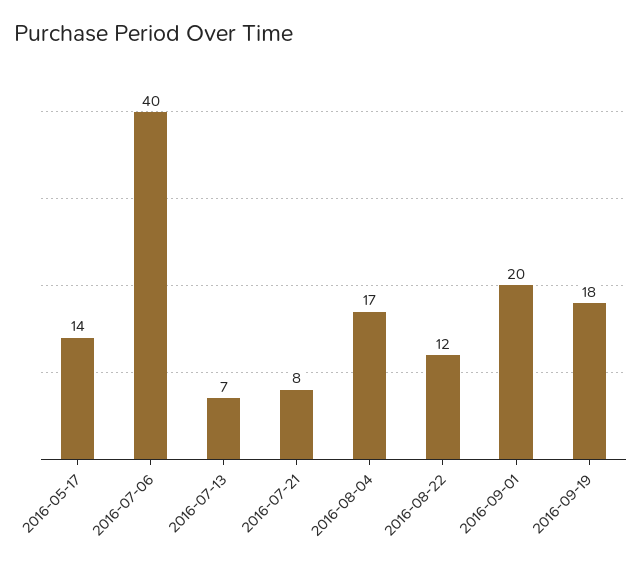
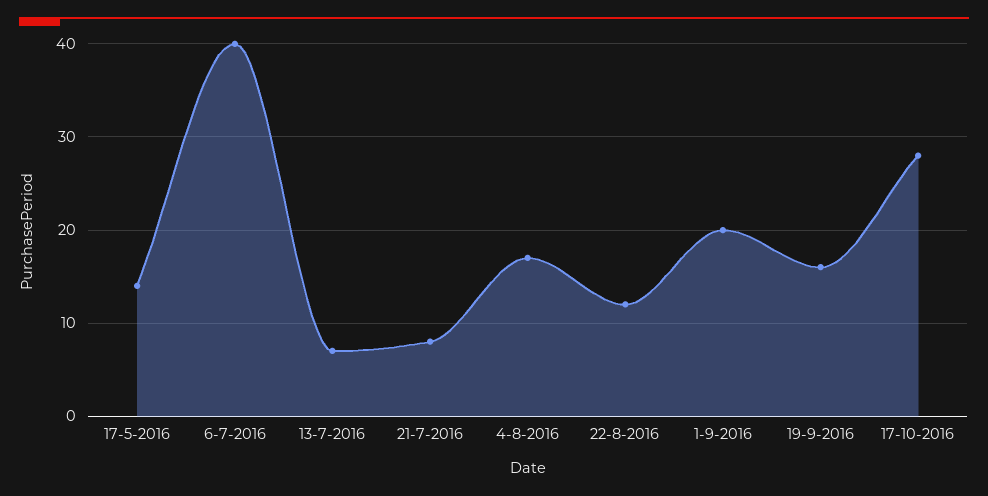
2016-09-19: 18 -> 16
17-10-2016: none -> 28

